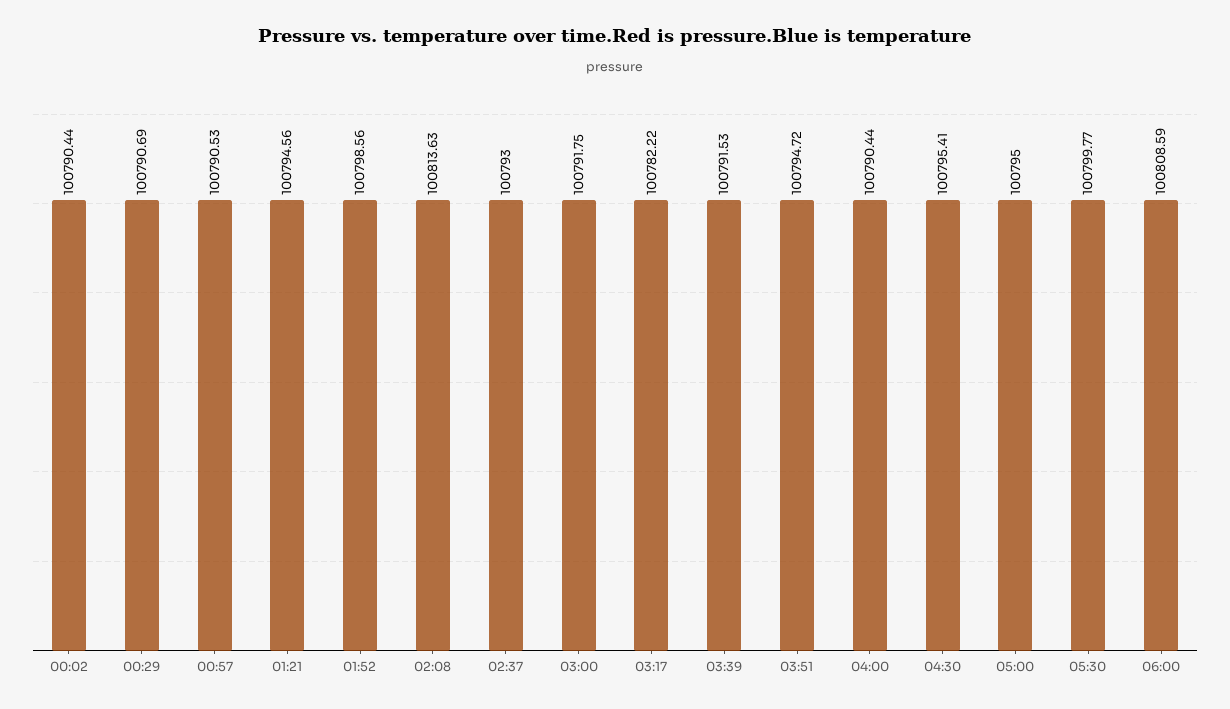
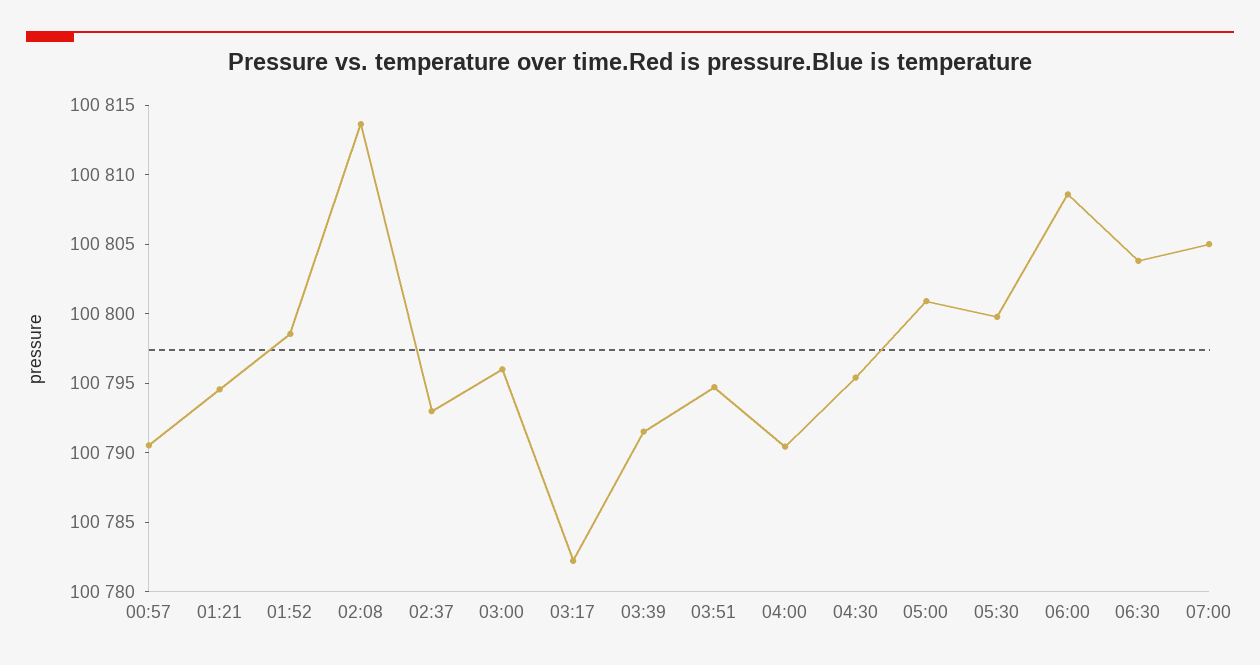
00:02: 100790.44 -> none
00:29: 100790.69 -> none
03:00: 100791.75 -> 100796
05:00: 100795 -> 100801
06:30: none -> 100804
07:00: none -> 100805

